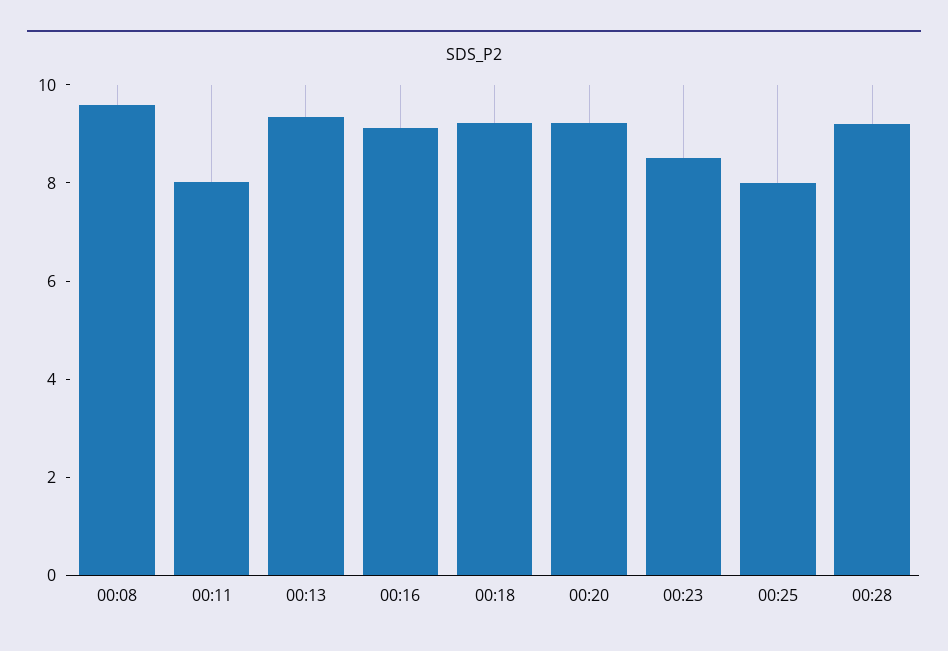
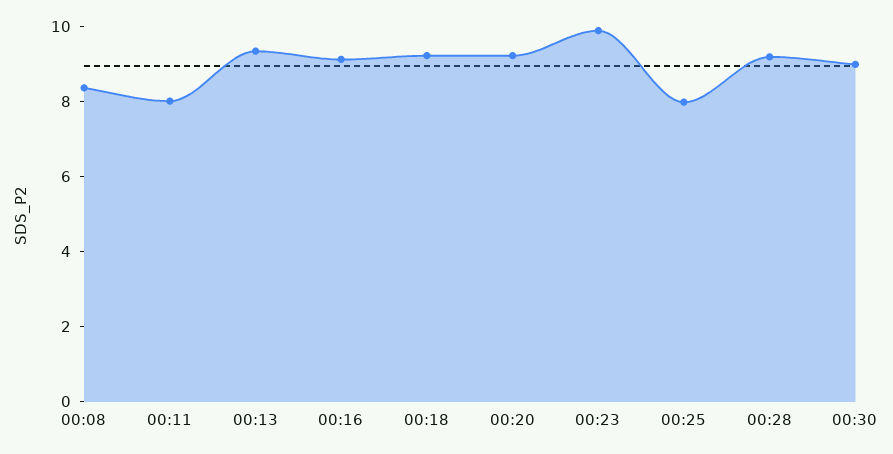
00:08: 9.5 -> 8.5
00:23: 8.5 -> 10
00:30: none -> 9

